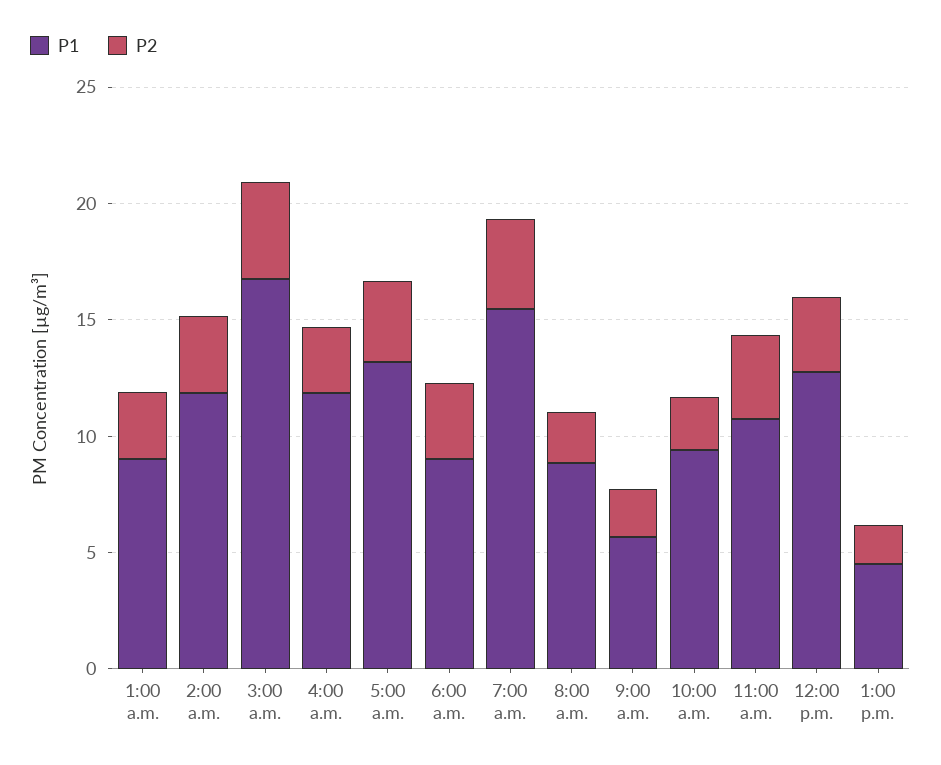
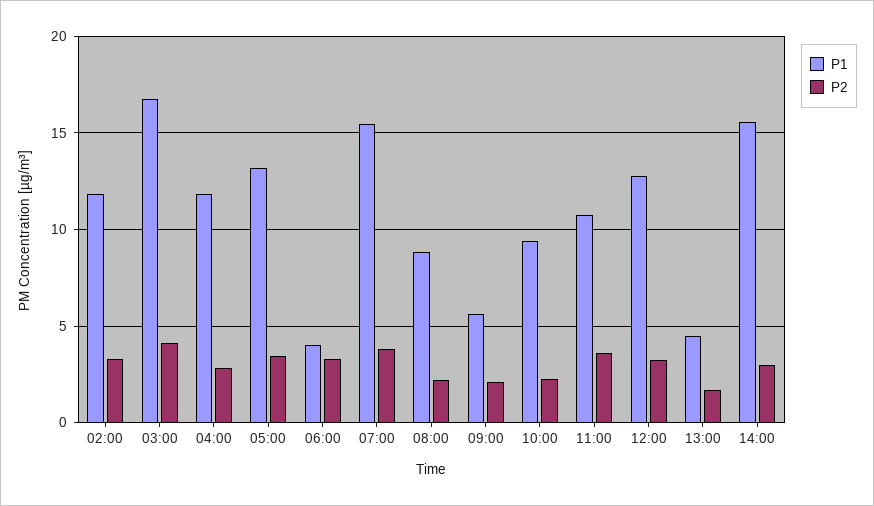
P1, 1:00 a.m.: 9 -> none
P2, 1:00 a.m.: 3 -> none
P1, 6:00 a.m.: 9 -> 4
P1, 14:00: none -> 15.5
P2, 14:00: none -> 3

